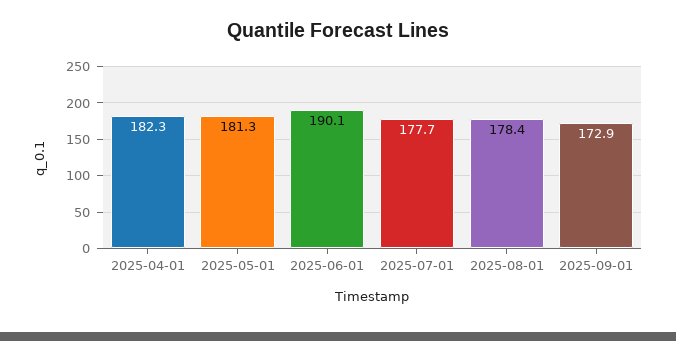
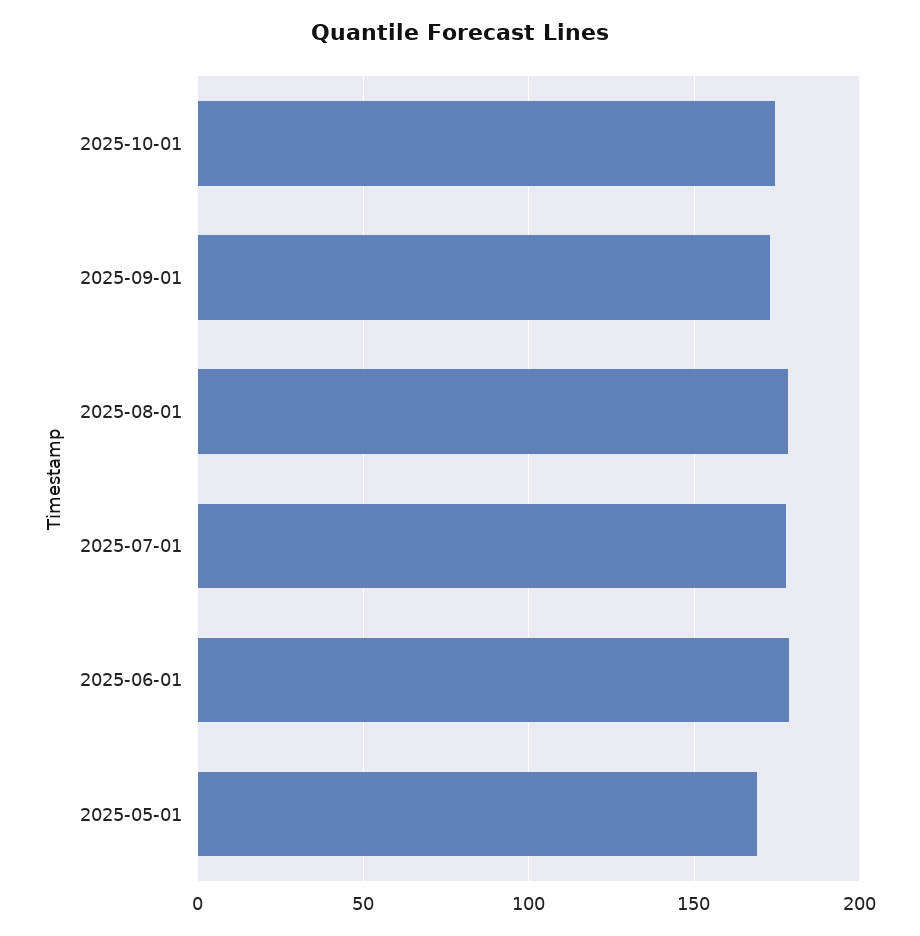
2025-04-01: 182.3 -> none
2025-05-01: 181.3 -> 170
2025-06-01: 190.1 -> 180
2025-10-01: none -> 175

